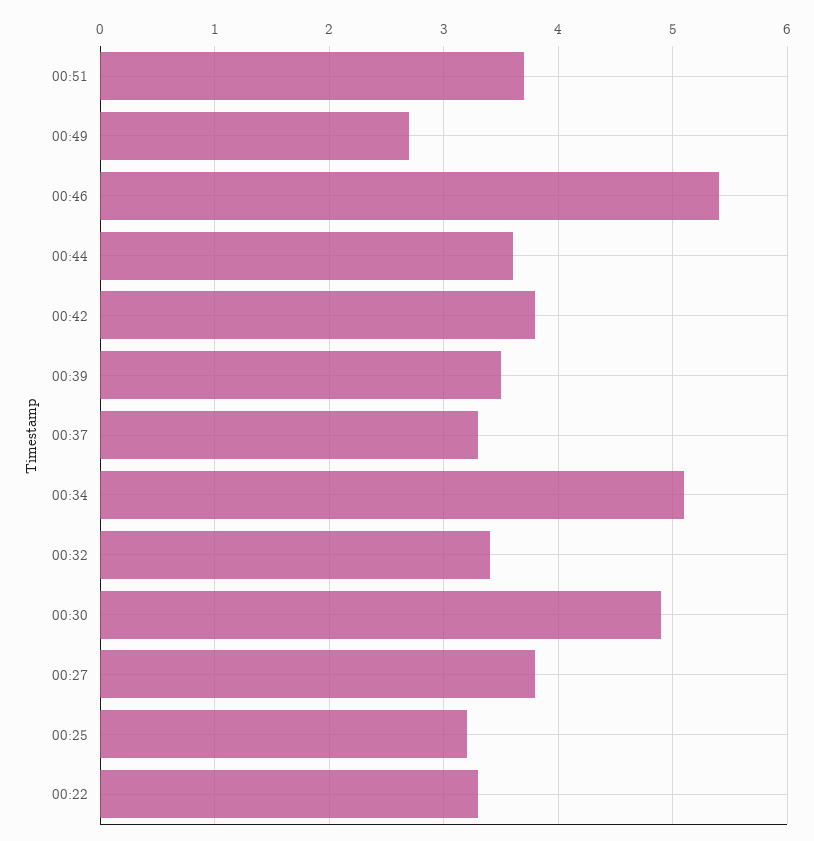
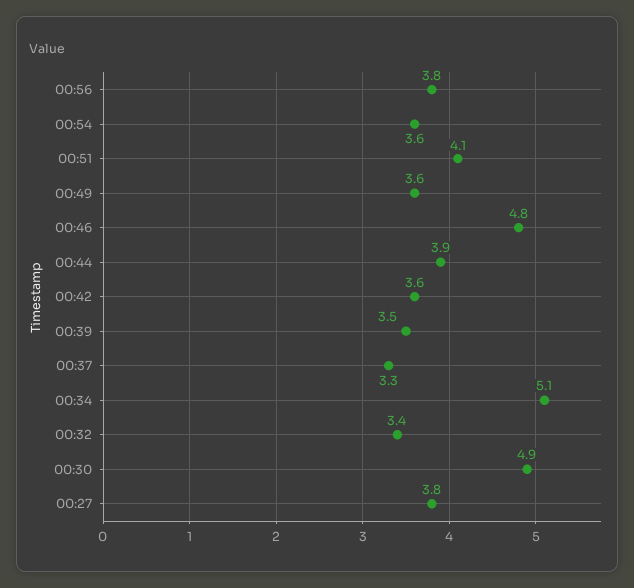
00:51: 3.7 -> 4.1
00:49: 2.7 -> 3.6
00:46: 5.4 -> 4.8
00:44: 3.6 -> 3.9
00:42: 3.8 -> 3.6
00:25: 3.2 -> none
00:22: 3.3 -> none
00:56: none -> 3.8
00:54: none -> 3.6

